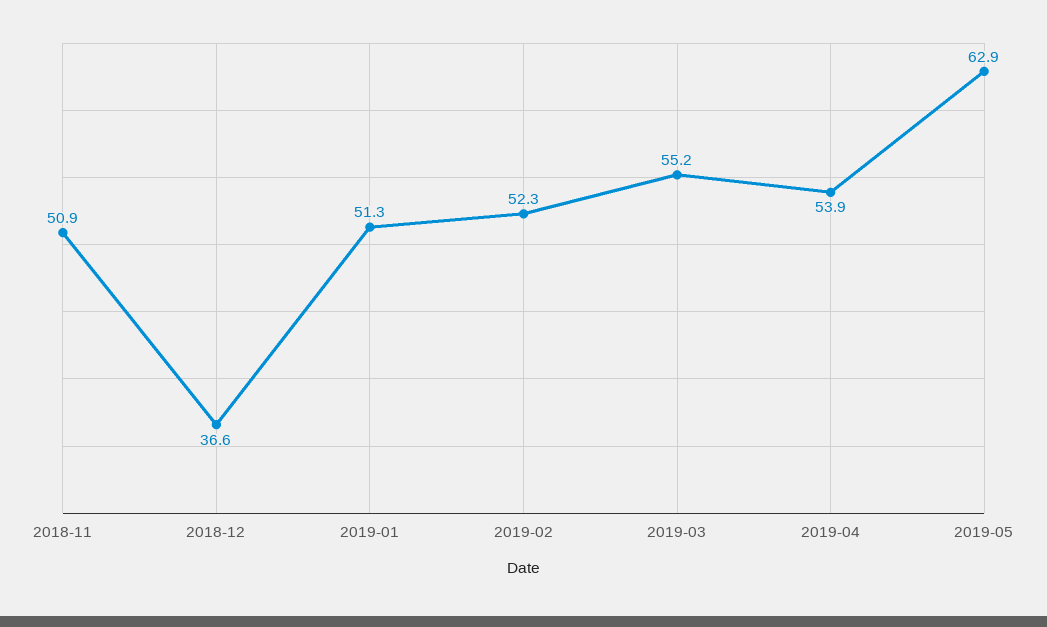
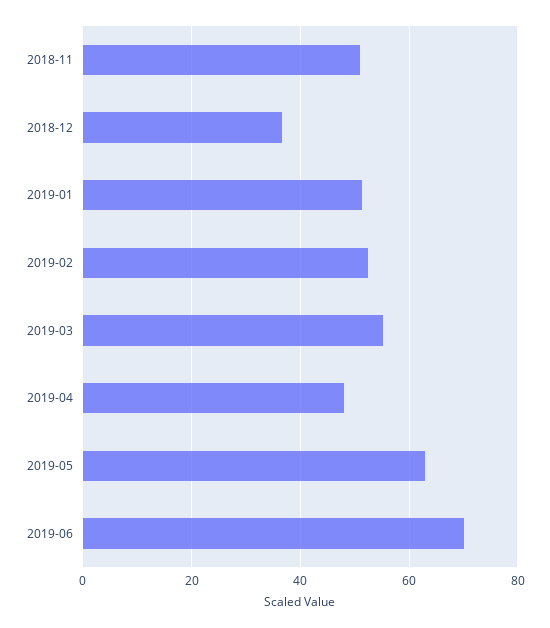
2019-04: 53.9 -> 48
2019-06: none -> 70

